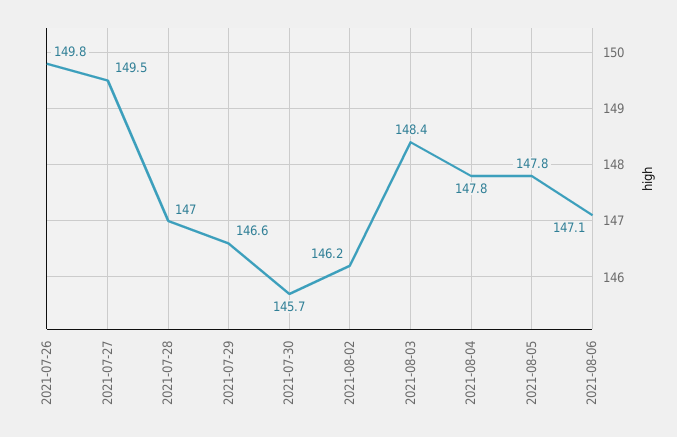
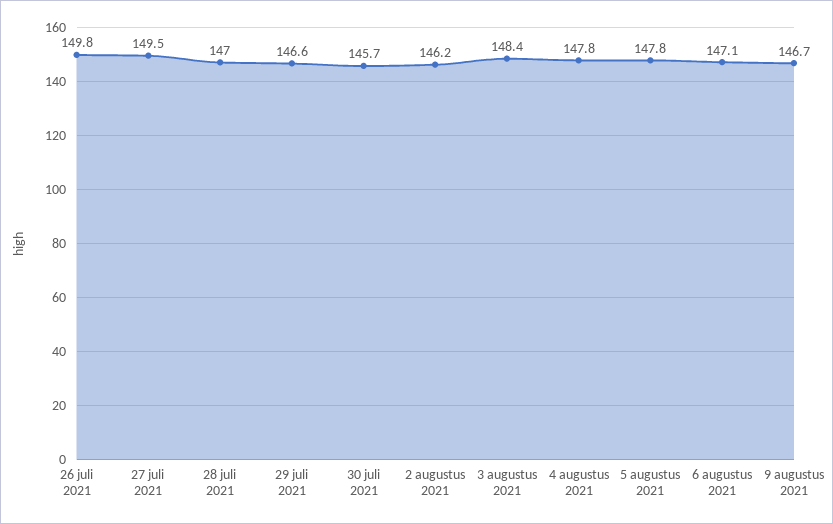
9 augustus 2021: none -> 146.7

